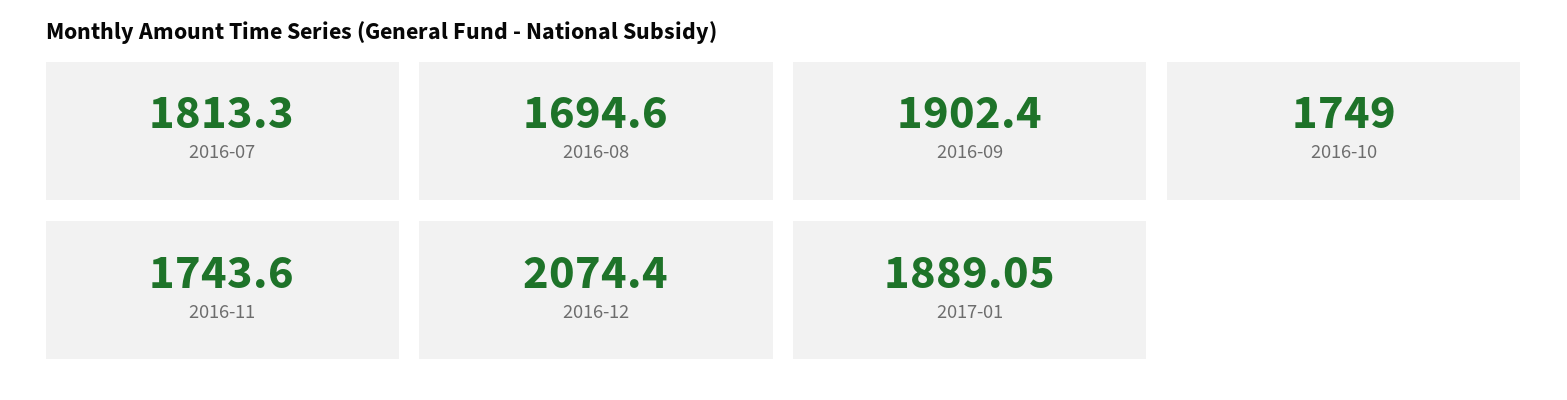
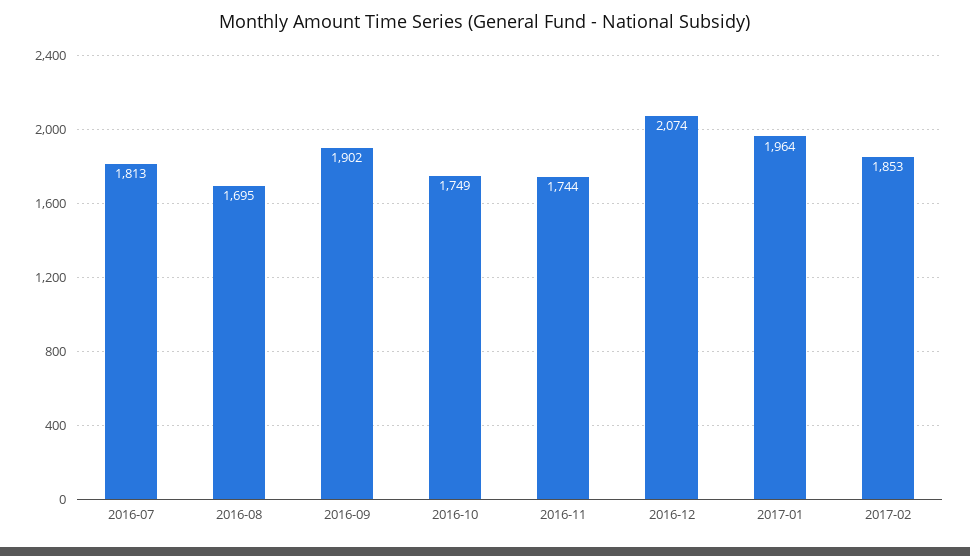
2017-01: 1889.05 -> 1964
2017-02: none -> 1853

